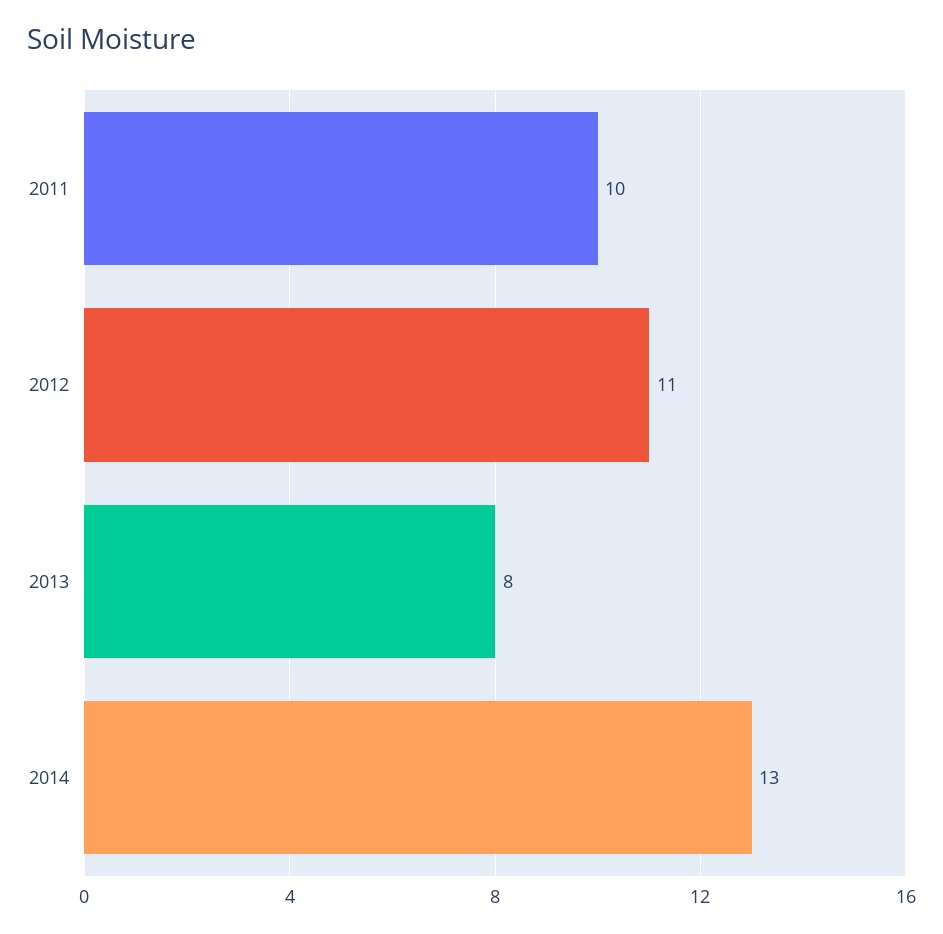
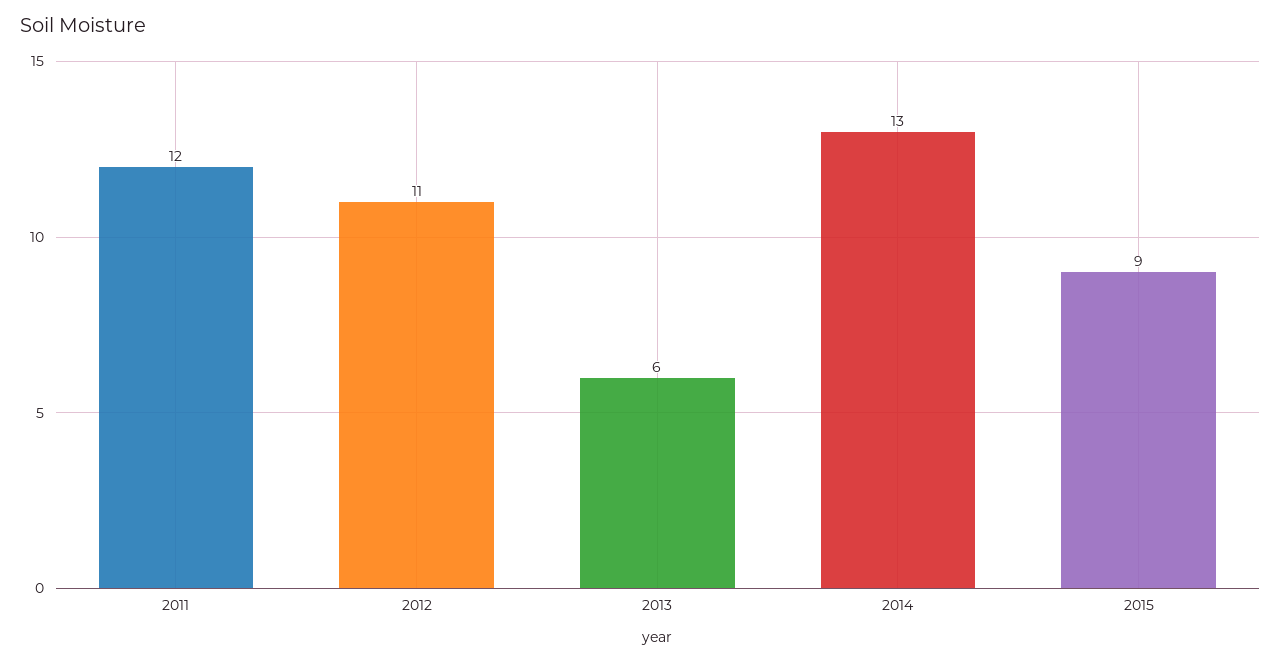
2011: 10 -> 12
2013: 8 -> 6
2015: none -> 9

